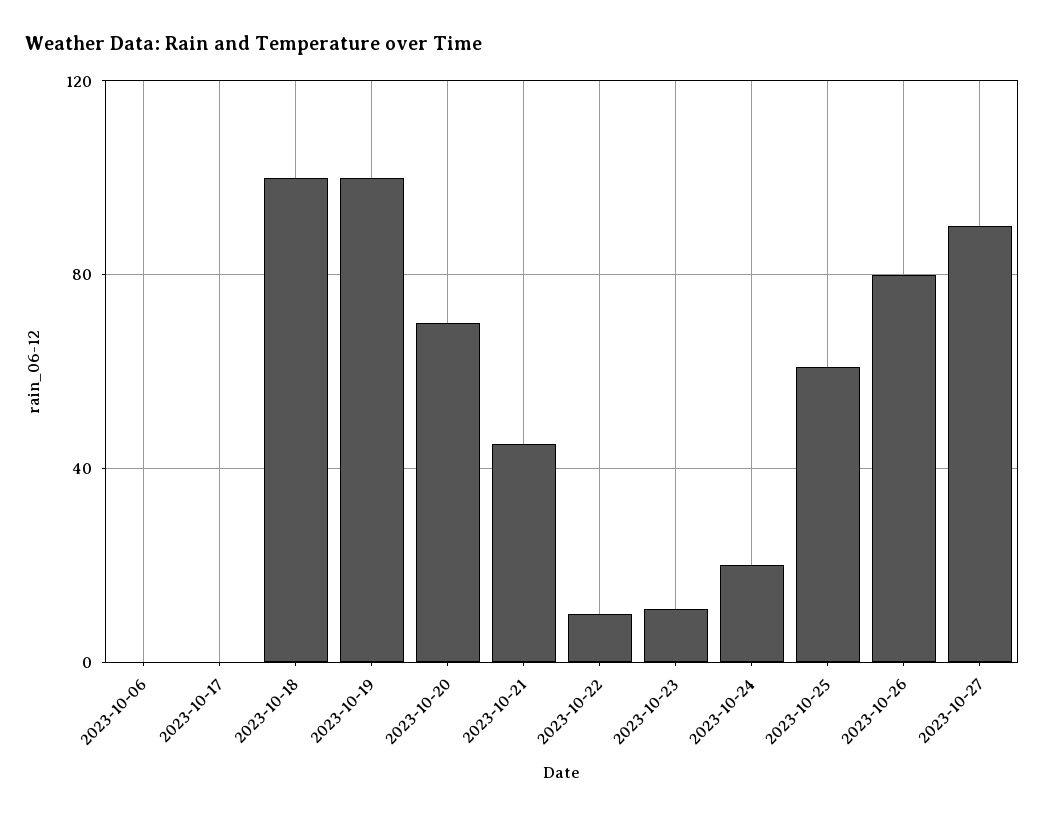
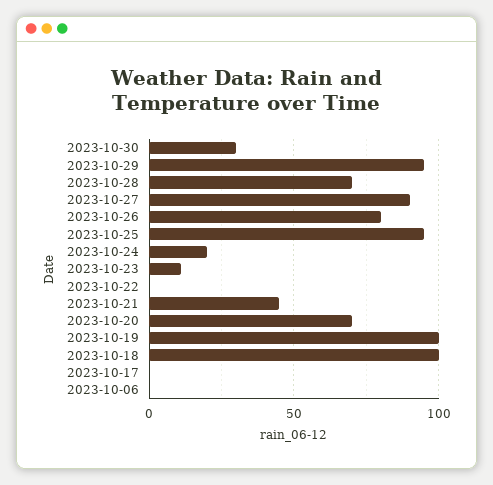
2023-10-22: 10 -> 0
2023-10-25: 60 -> 95
2023-10-30: none -> 30
2023-10-29: none -> 95
2023-10-28: none -> 70

